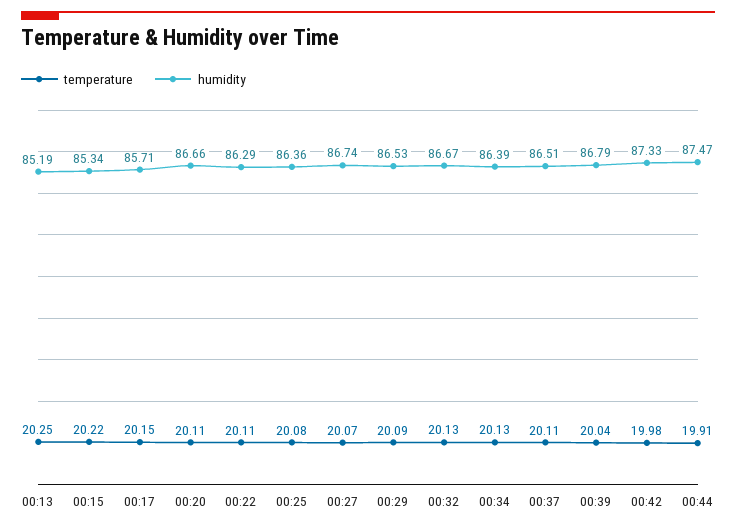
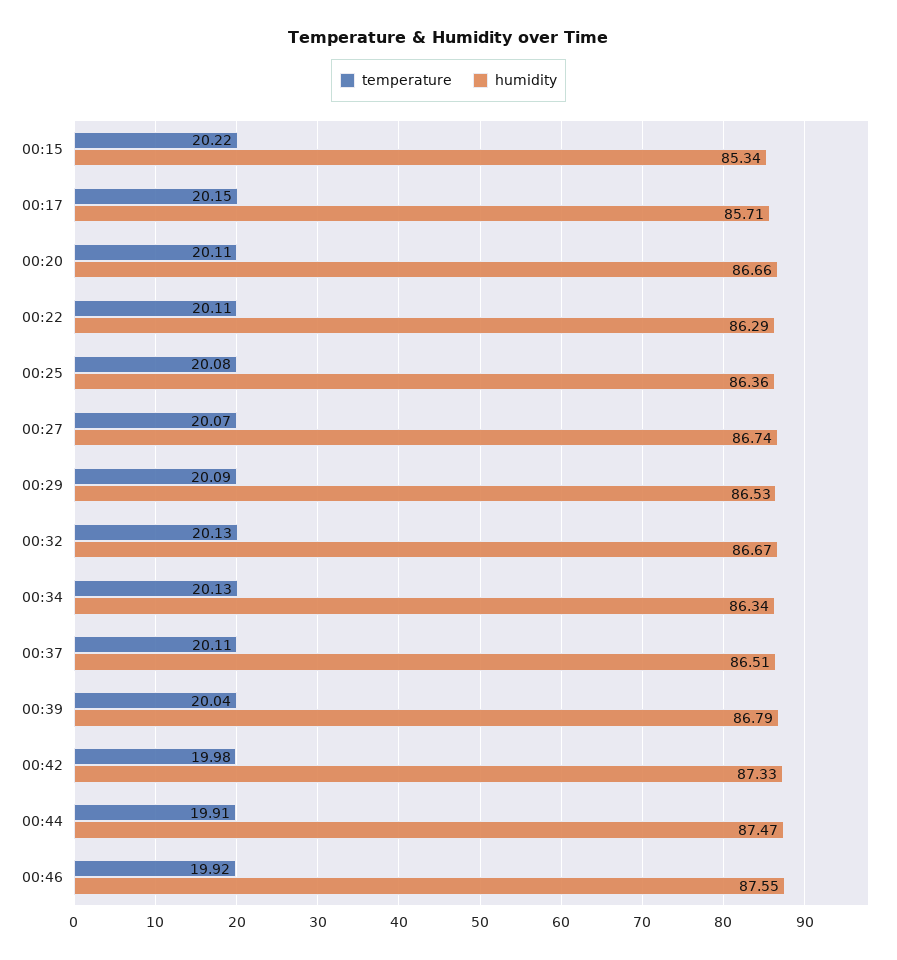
temperature, 00:13: 20.25 -> none
humidity, 00:13: 85.19 -> none
humidity, 00:34: 86.39 -> 86.34
temperature, 00:46: none -> 19.92
humidity, 00:46: none -> 87.55

